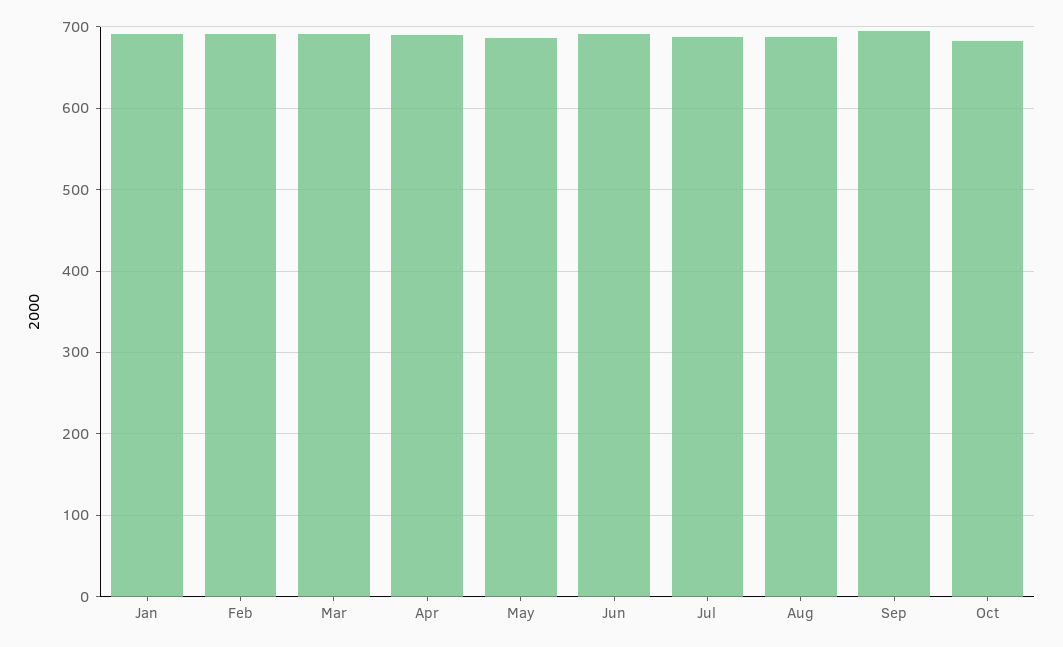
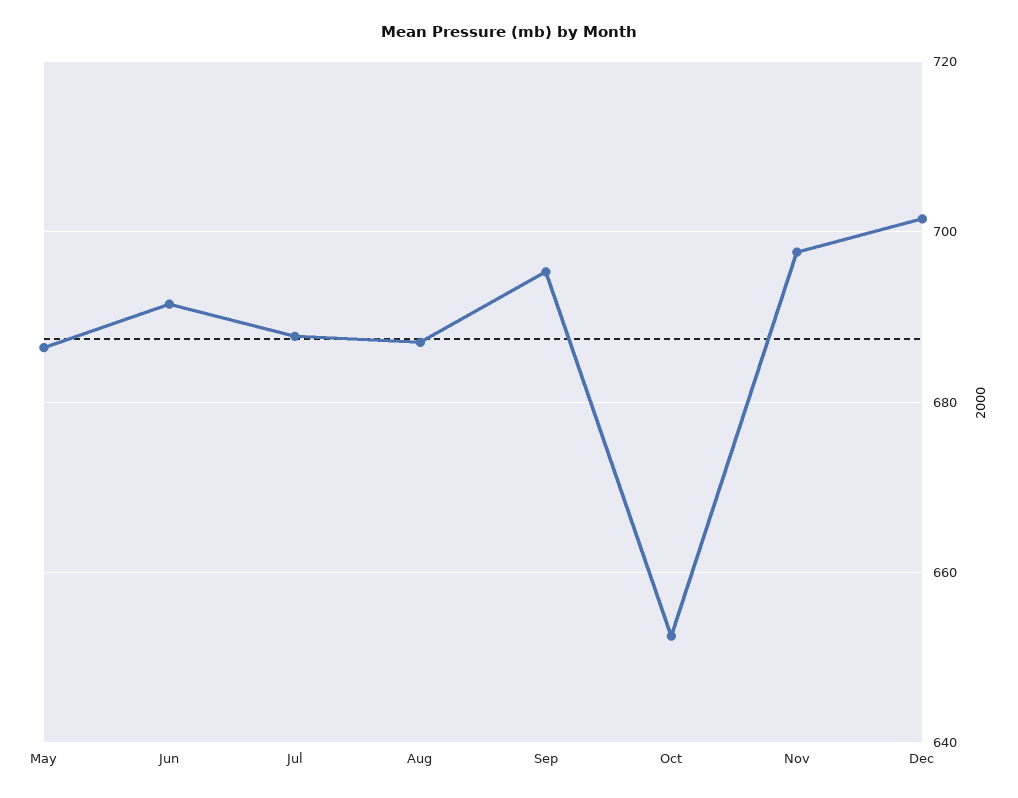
Jan: 690 -> none
Feb: 690 -> none
Mar: 690 -> none
Apr: 690 -> none
Oct: 680 -> 652
Nov: none -> 698
Dec: none -> 702

